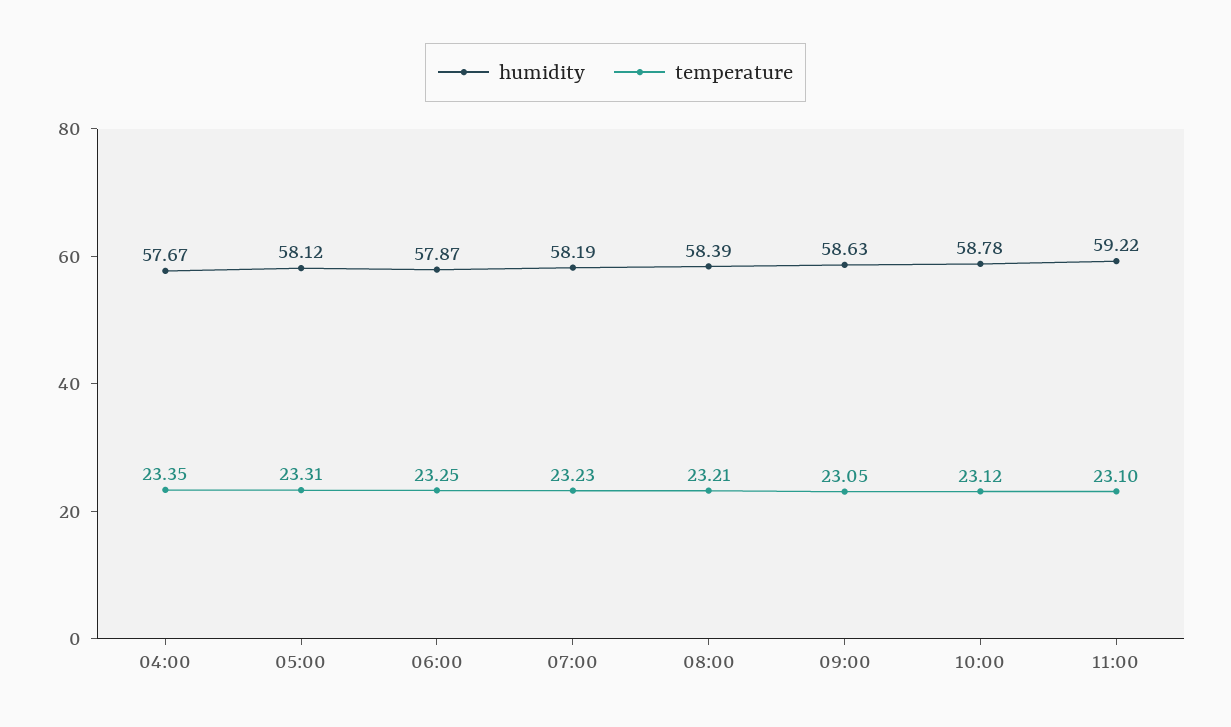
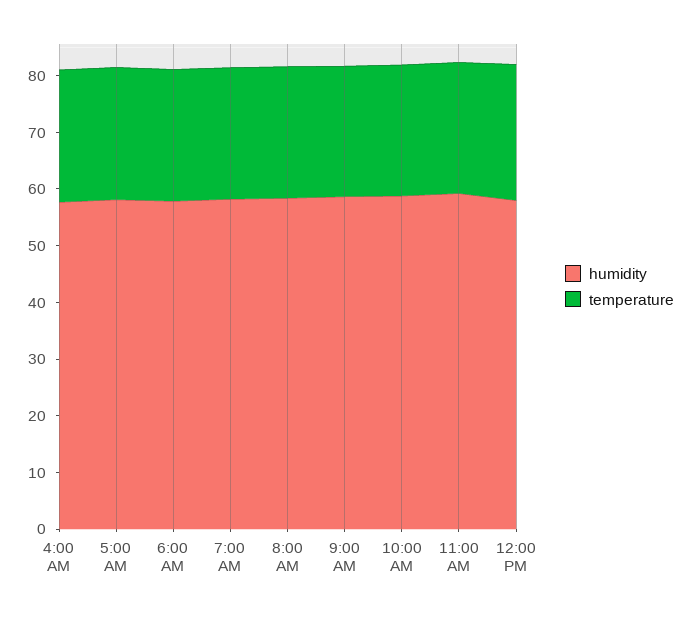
humidity, 12:00 PM: none -> 58
temperature, 12:00 PM: none -> 24

